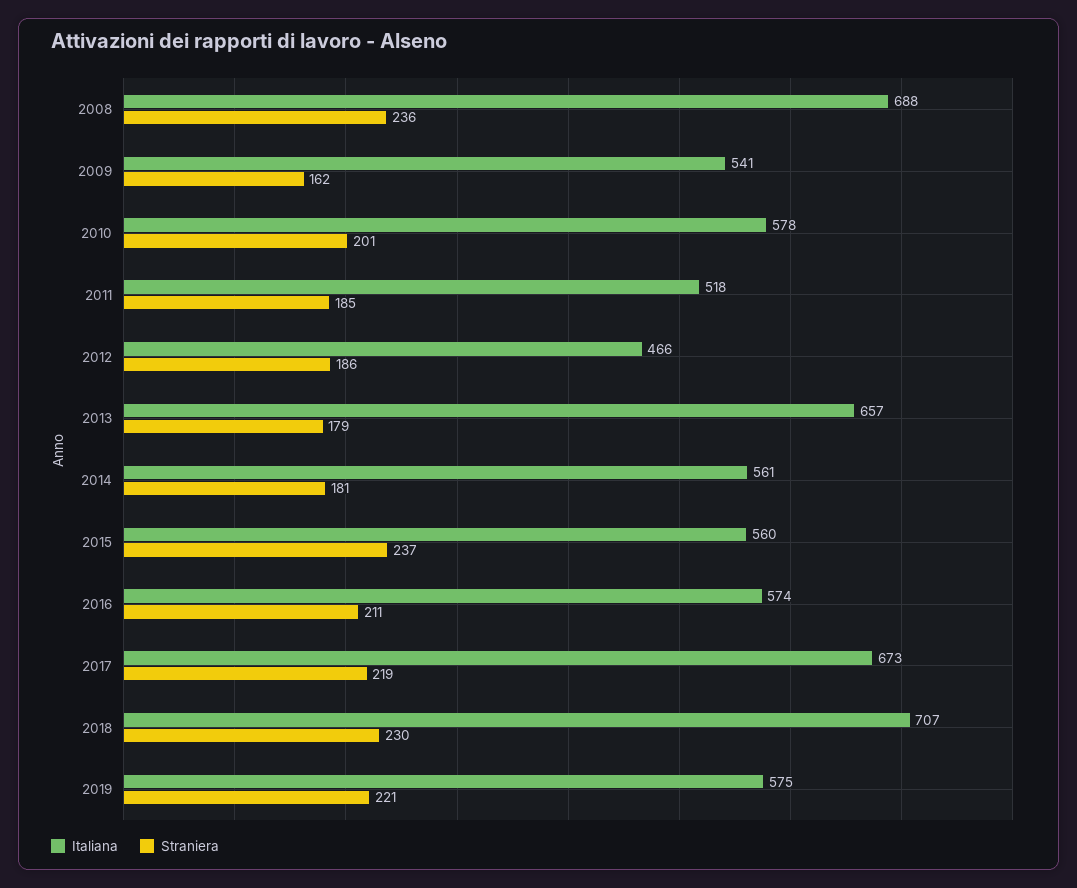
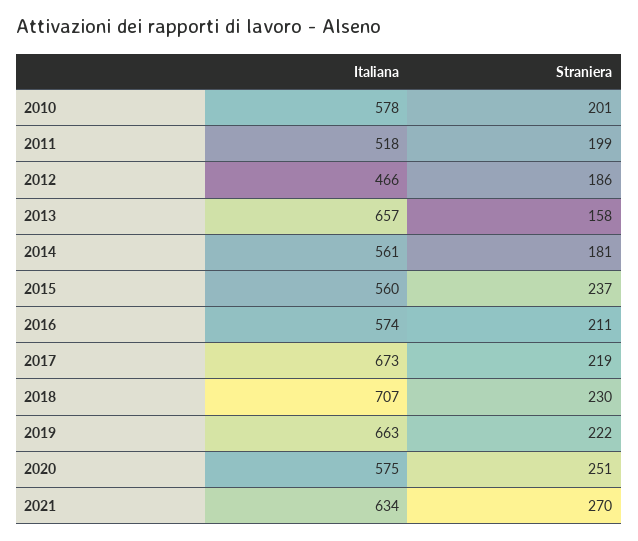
Italiana, 2008: 688 -> none
Straniera, 2008: 236 -> none
Italiana, 2009: 541 -> none
Straniera, 2009: 162 -> none
Straniera, 2011: 185 -> 199
Straniera, 2013: 179 -> 158
Italiana, 2019: 575 -> 663
Straniera, 2019: 221 -> 222
Italiana, 2020: none -> 575
Straniera, 2020: none -> 251
Italiana, 2021: none -> 634
Straniera, 2021: none -> 270

